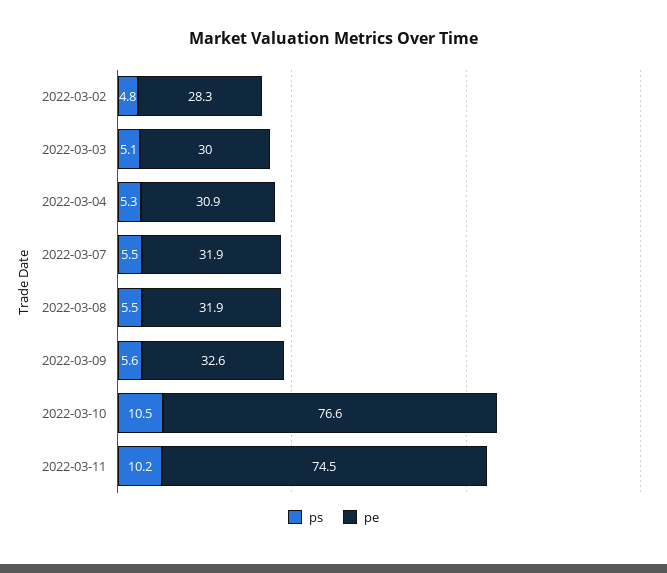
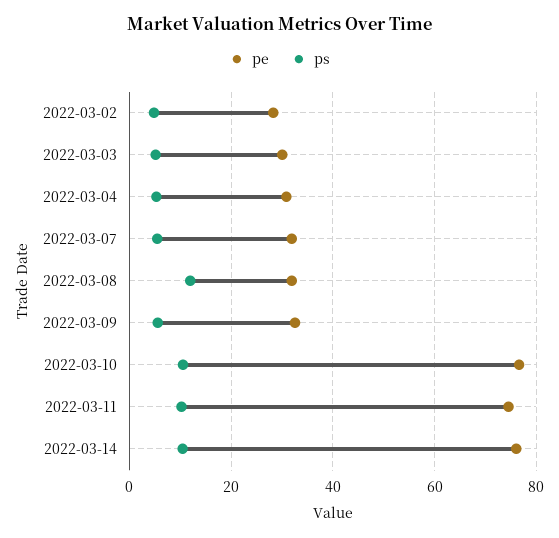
ps, 2022-03-08: 5.5 -> 12
pe, 2022-03-14: none -> 76
ps, 2022-03-14: none -> 10

